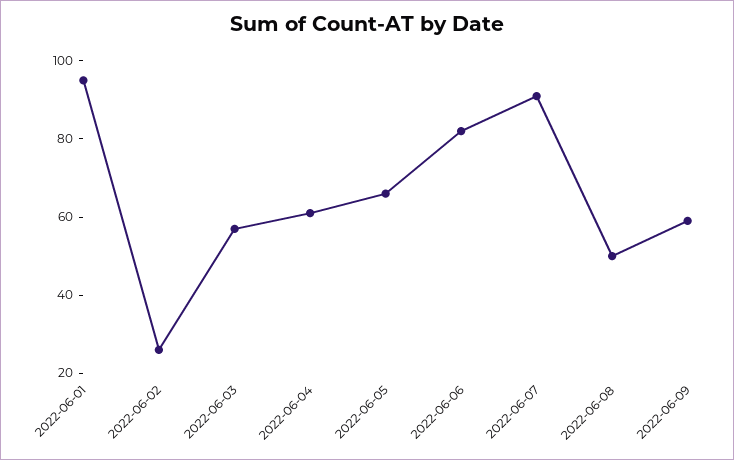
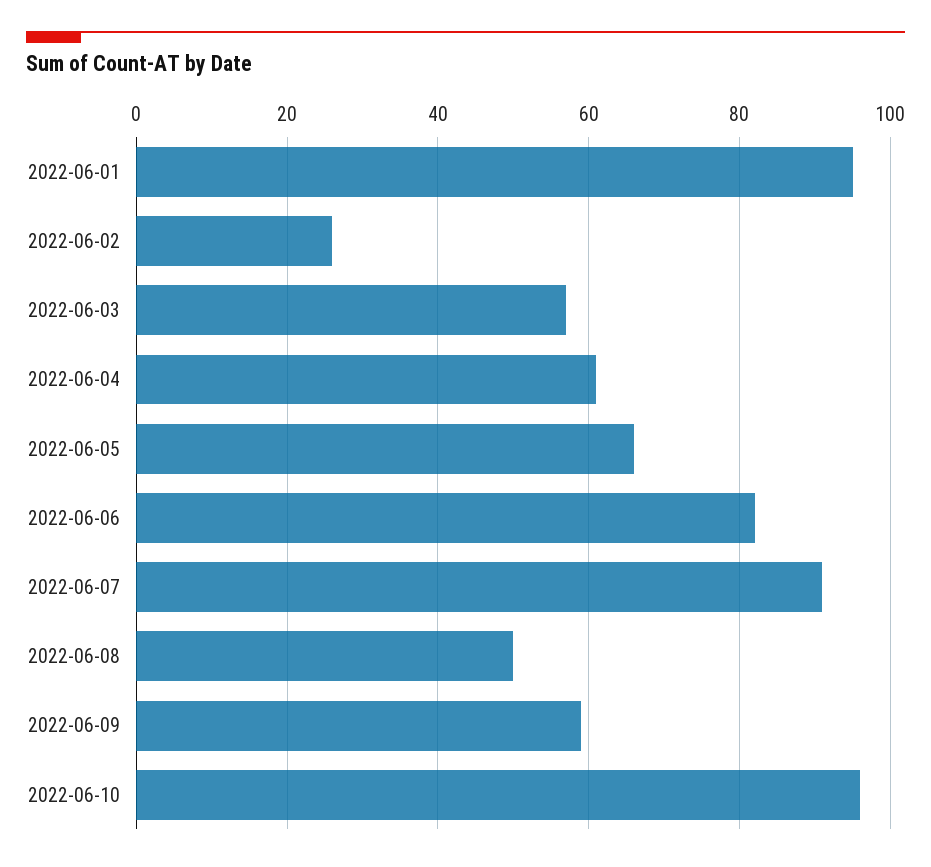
2022-06-10: none -> 95

